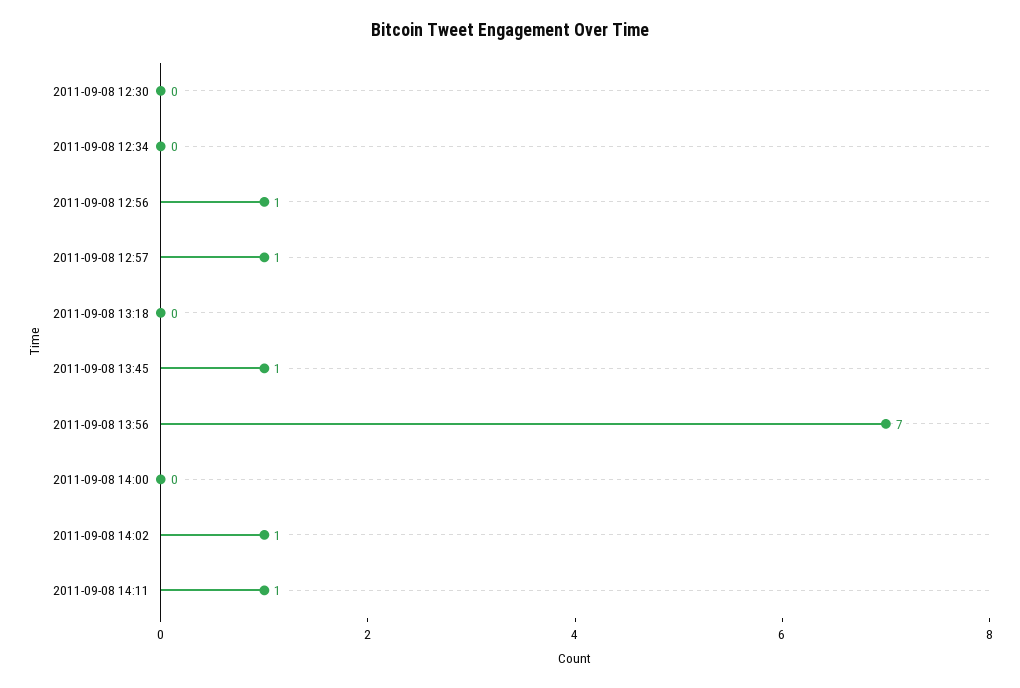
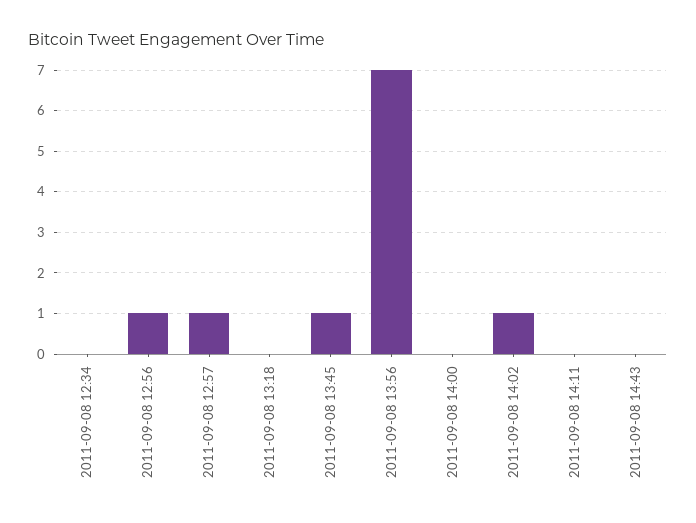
2011-09-08 12:30: 0 -> none
2011-09-08 14:11: 1 -> 0
2011-09-08 14:43: none -> 0

